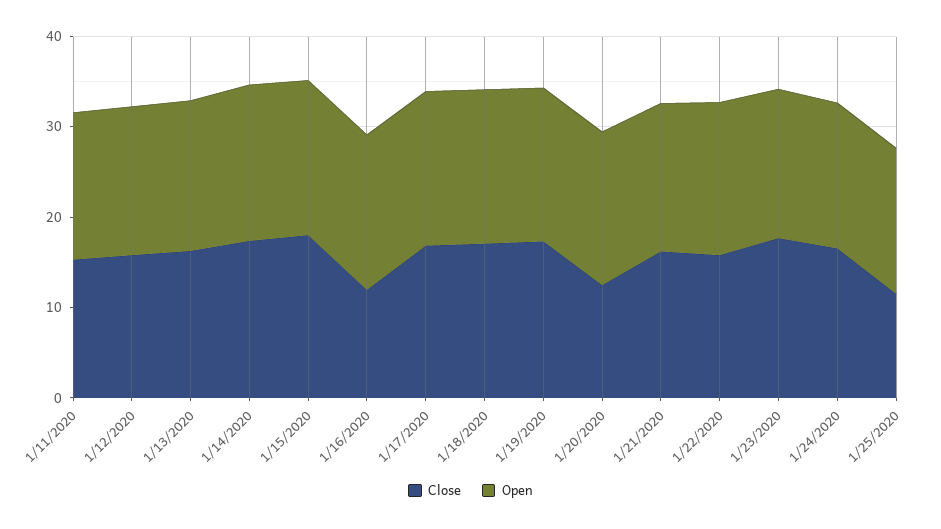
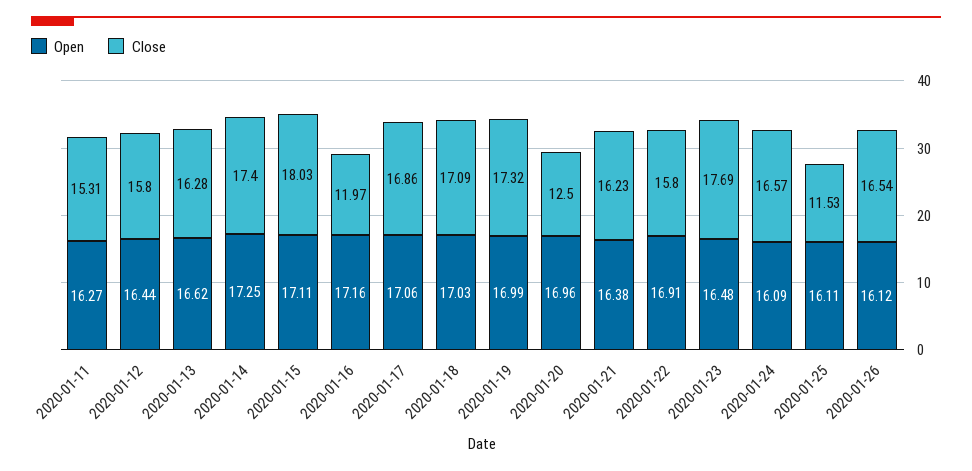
Open, 2020-01-26: none -> 16.12
Close, 2020-01-26: none -> 16.54

